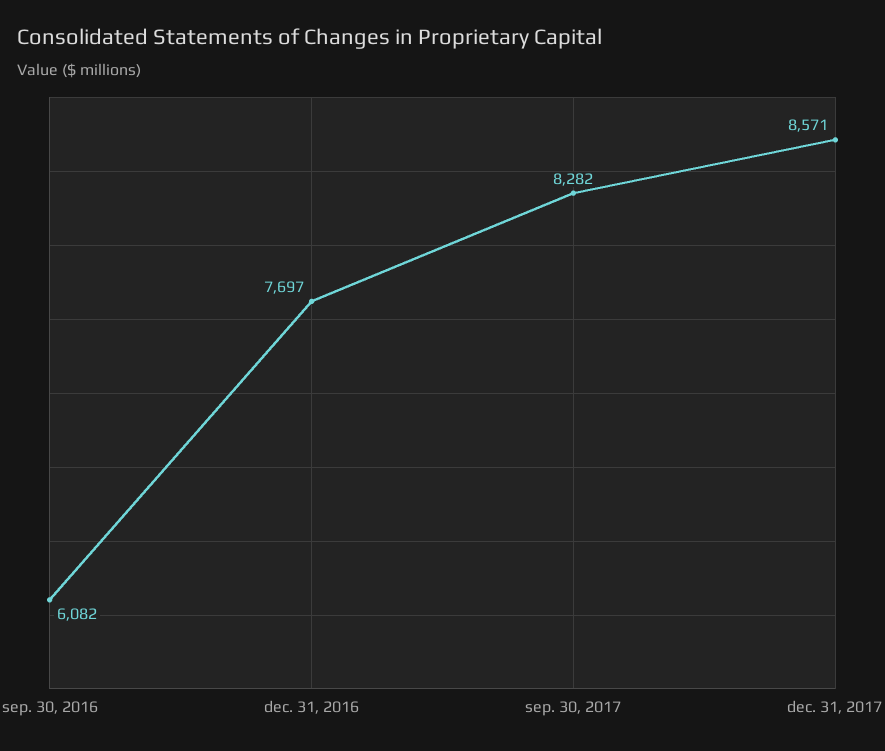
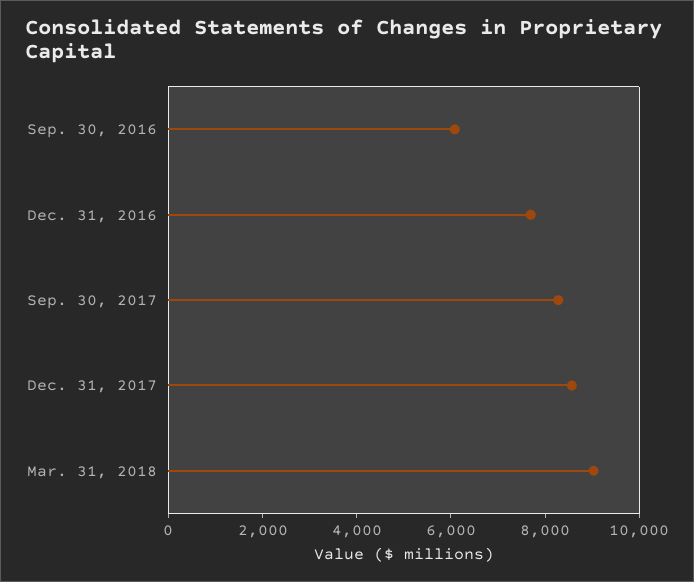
Mar. 31, 2018: none -> 9000

